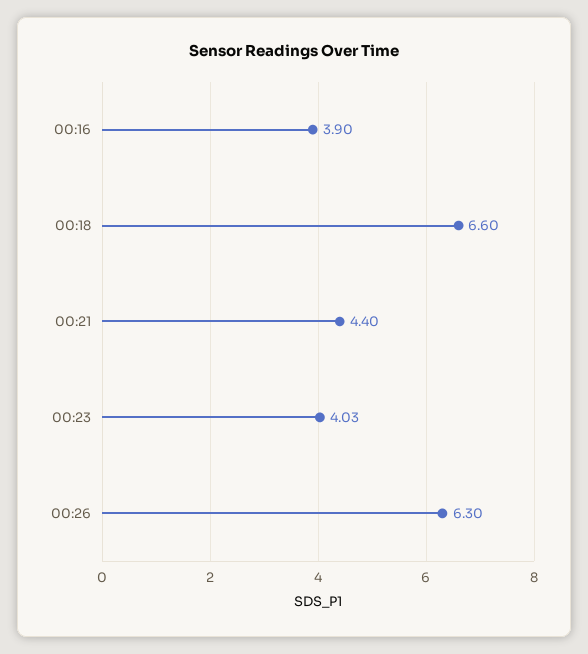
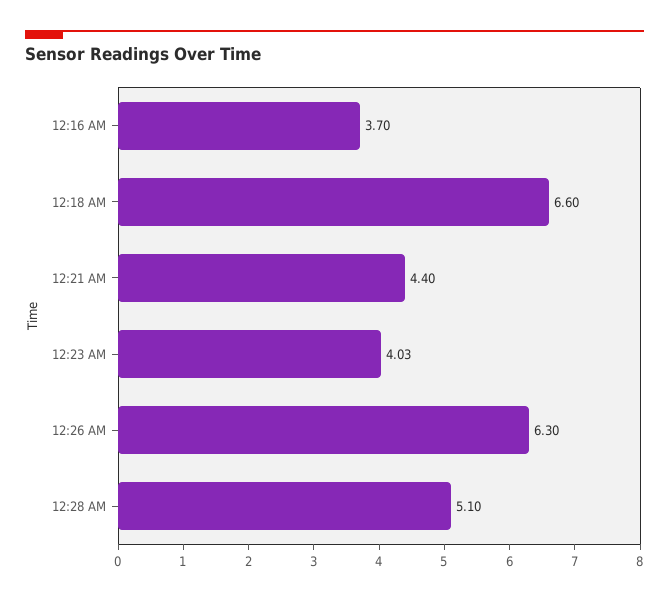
00:16: 3.9 -> 3.7
12:28 AM: none -> 5.1

